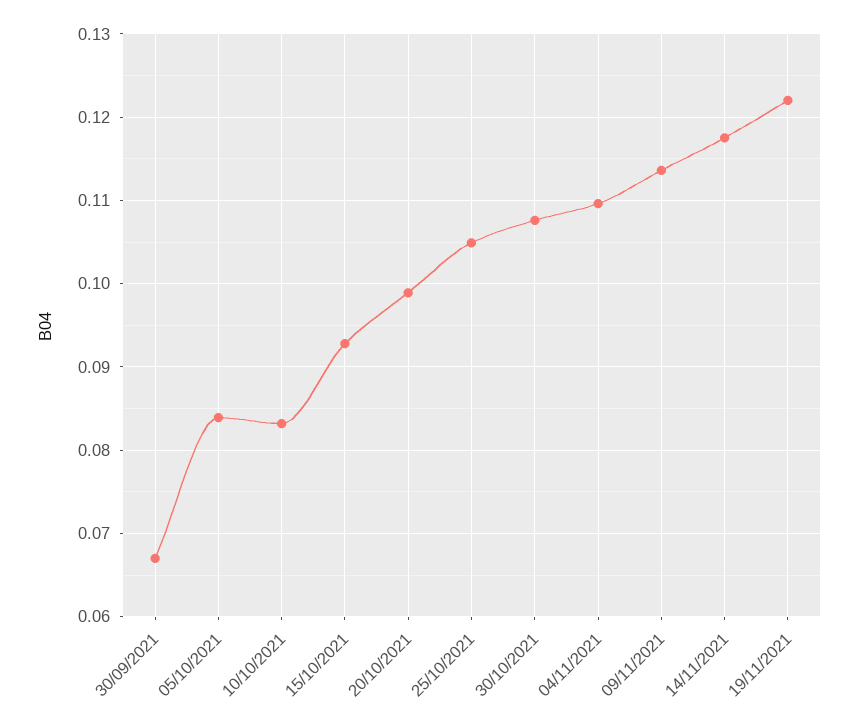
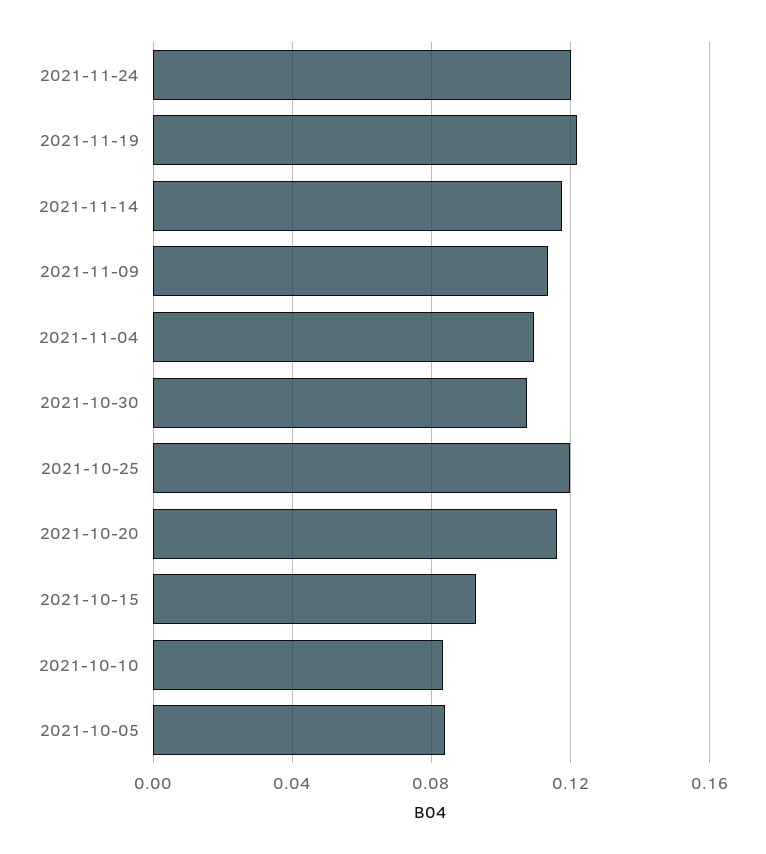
30/09/2021: 0.067 -> none
20/10/2021: 0.099 -> 0.115
25/10/2021: 0.105 -> 0.12
2021-11-24: none -> 0.12

